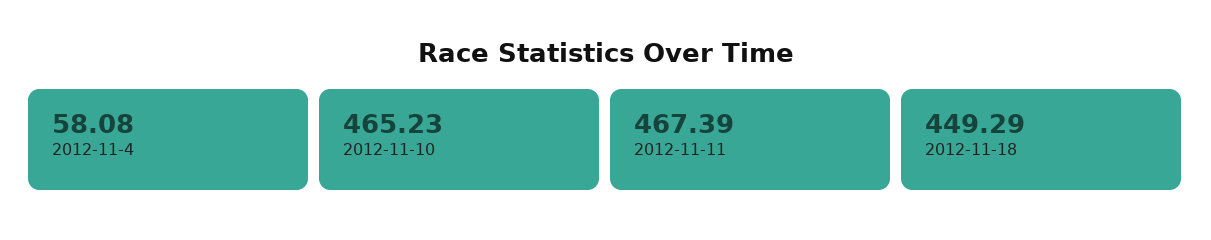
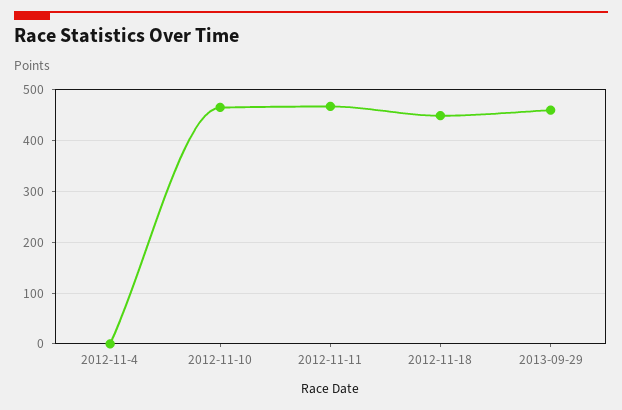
2012-11-4: 58.08 -> 0
2013-09-29: none -> 460

